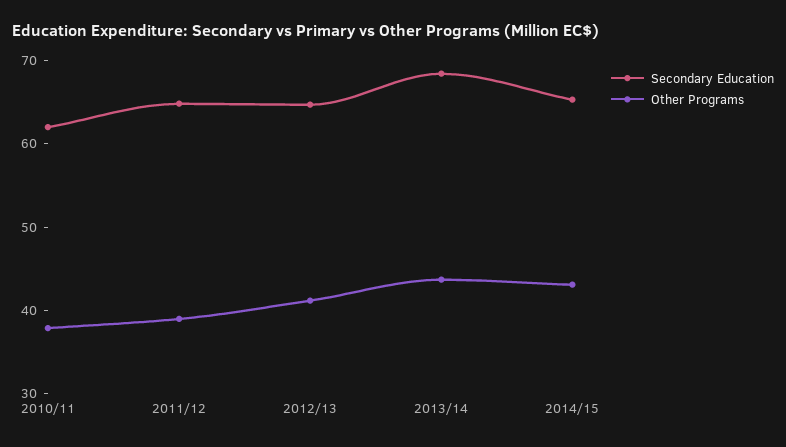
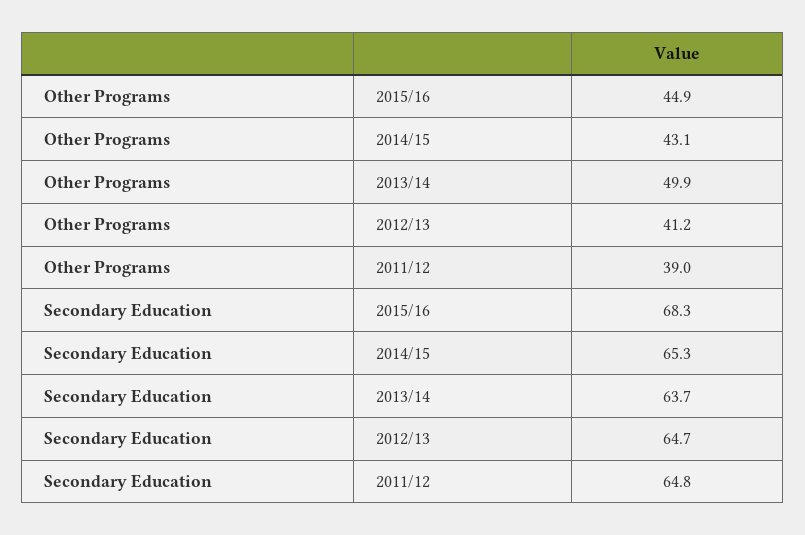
Secondary Education, 2010/11: 62 -> none
Other Programs, 2010/11: 38 -> none
Secondary Education, 2013/14: 68 -> 63.7
Other Programs, 2013/14: 44 -> 49.9
Other Programs, 2015/16: none -> 44.9
Secondary Education, 2015/16: none -> 68.3

